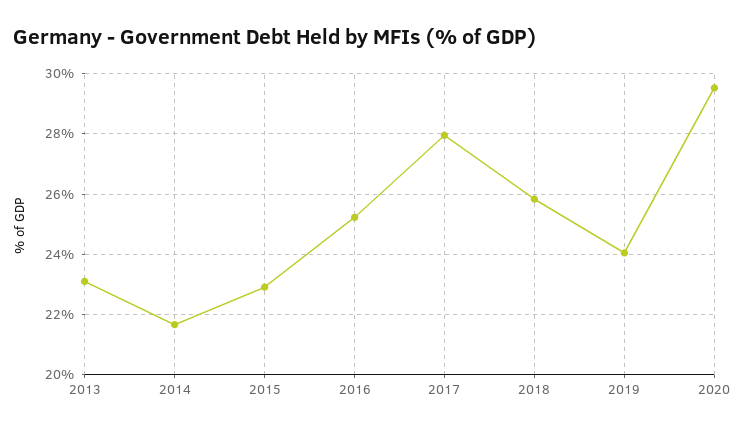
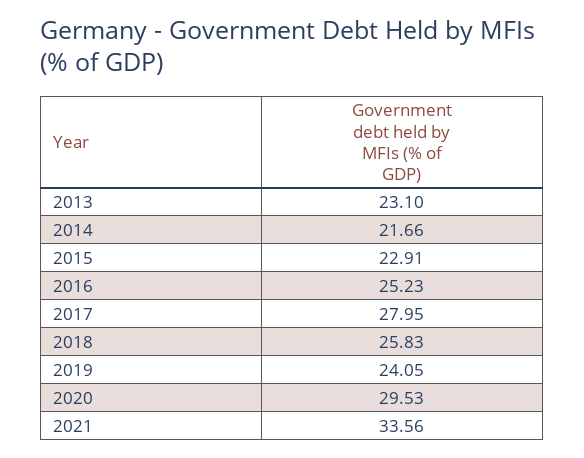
2021: none -> 33.56

